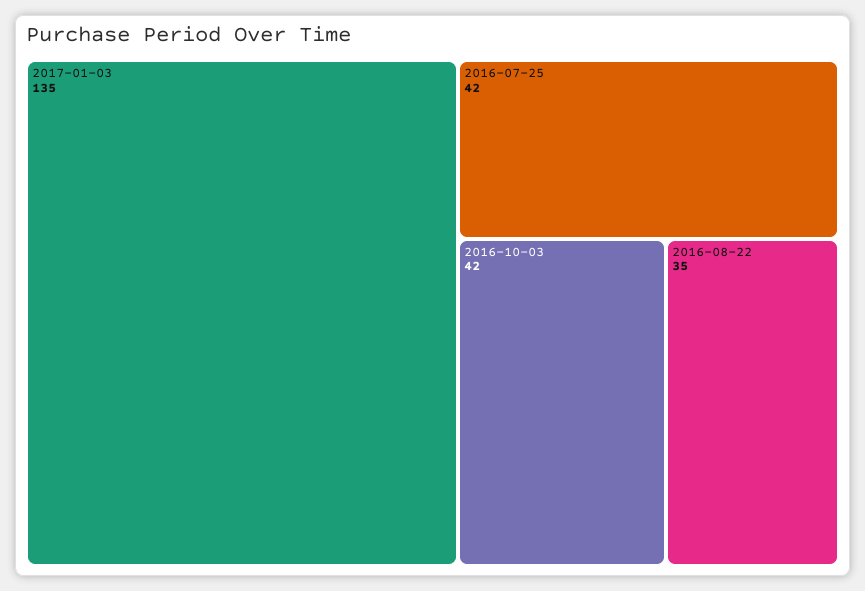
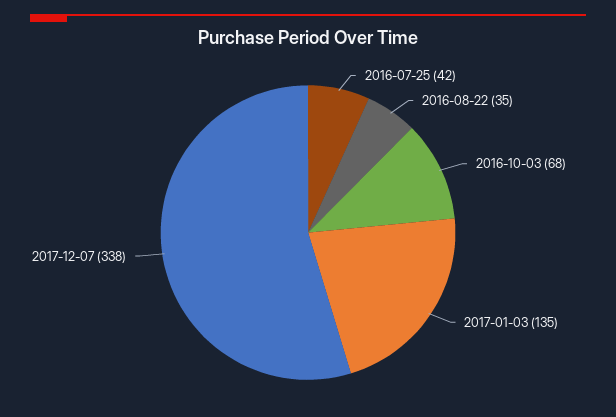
2016-10-03: 42 -> 68
2017-12-07: none -> 338

